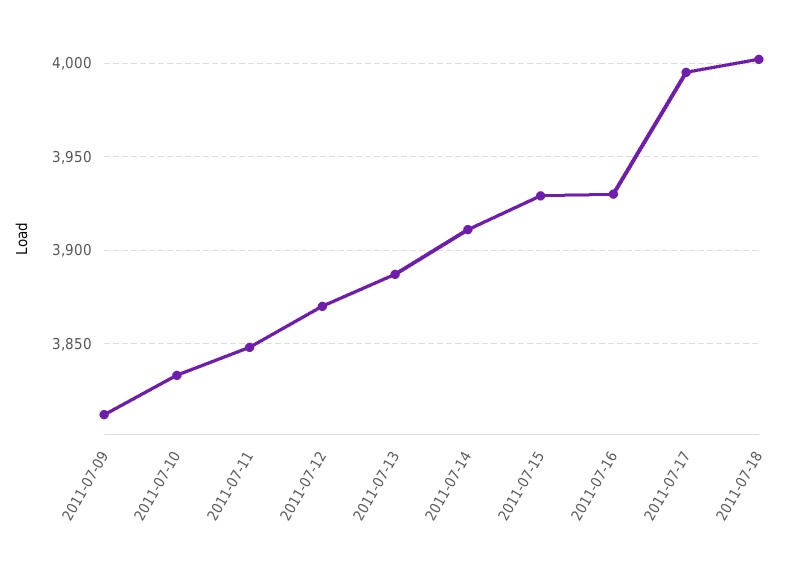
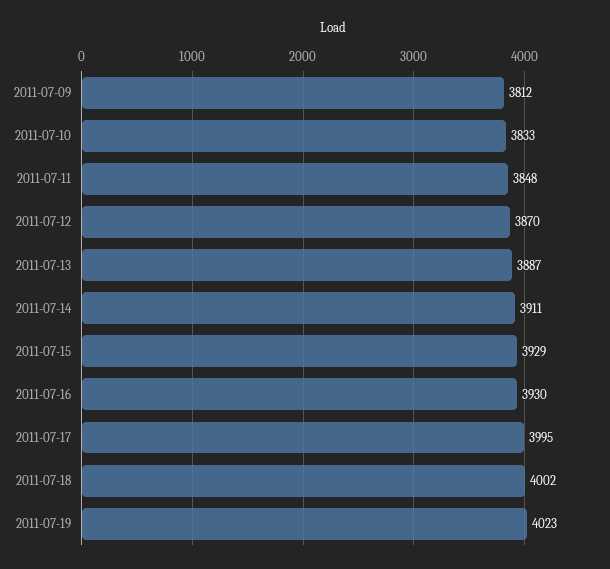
2011-07-19: none -> 4023

